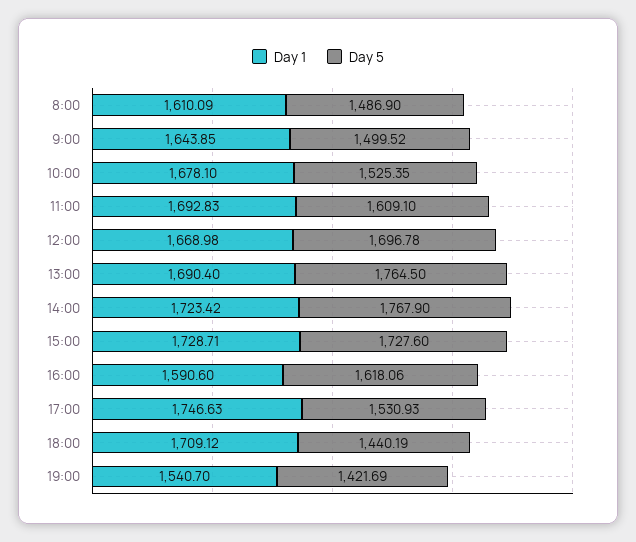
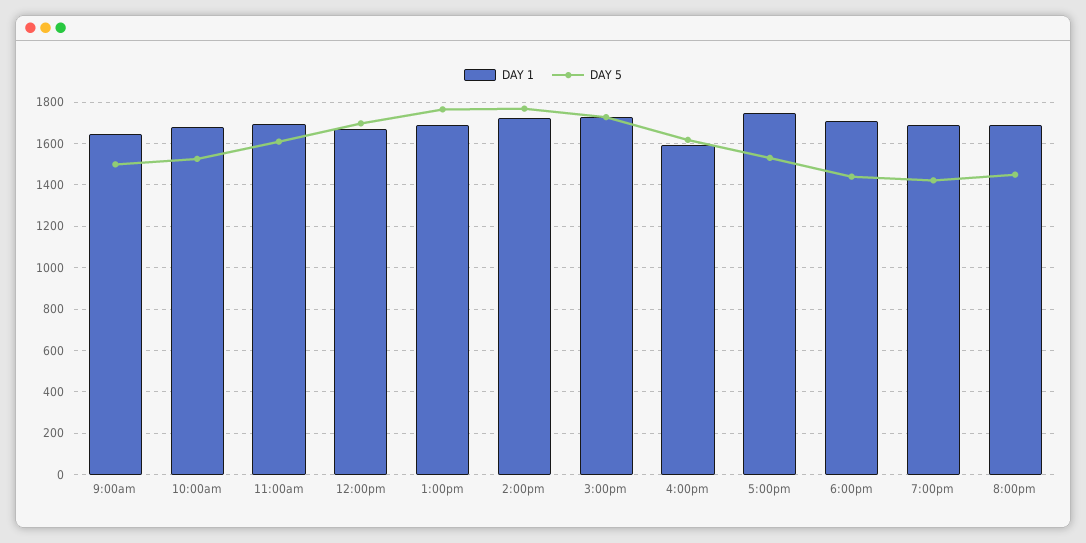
Day 1, 8:00: 1610.09 -> none
Day 5, 8:00: 1486.9 -> none
Day 1, 19:00: 1540.7 -> 1700
Day 1, 8:00pm: none -> 1700
Day 5, 8:00pm: none -> 1450

